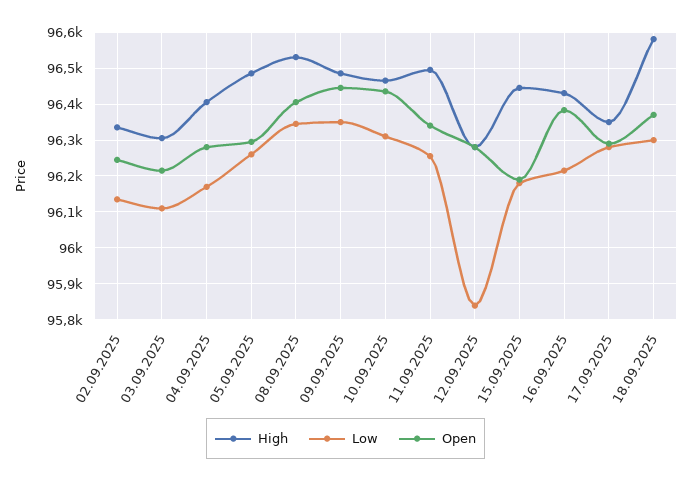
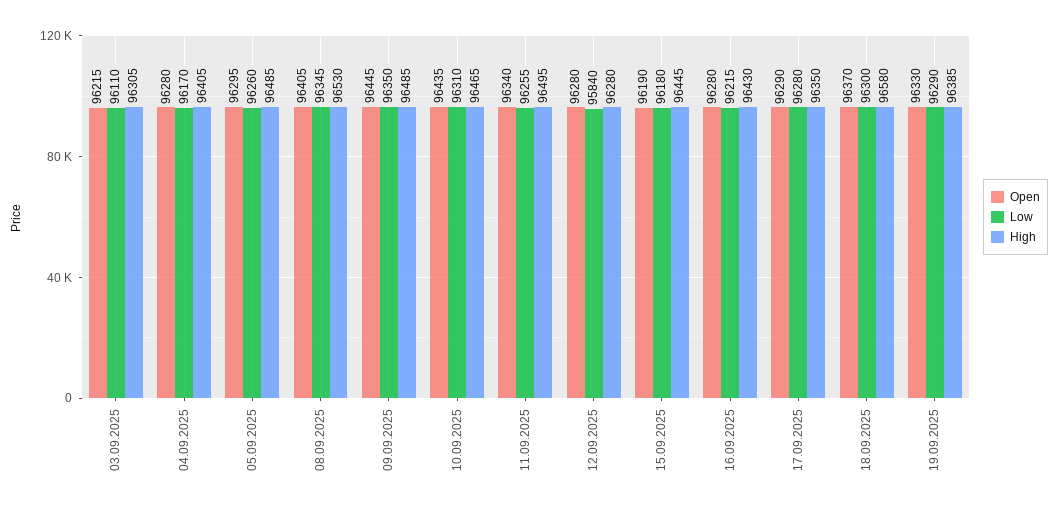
High, 02.09.2025: 96340 -> none
Low, 02.09.2025: 96140 -> none
Open, 02.09.2025: 96240 -> none
Open, 16.09.2025: 96380 -> 96280
Open, 19.09.2025: none -> 96330
Low, 19.09.2025: none -> 96290
High, 19.09.2025: none -> 96385

